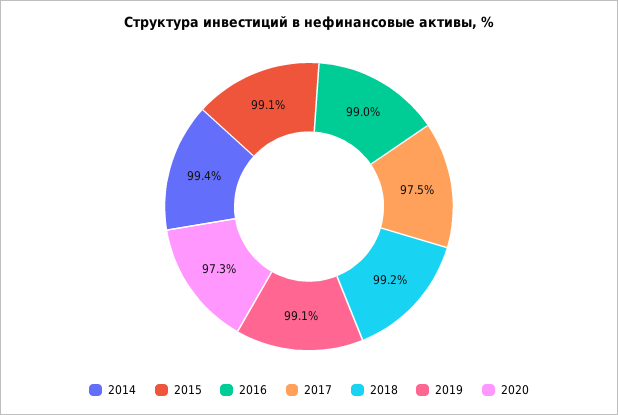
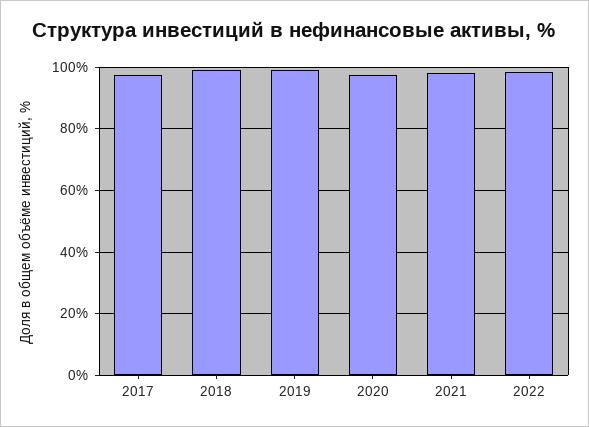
2014: 99.4 -> none
2015: 99.1 -> none
2016: 99 -> none
2021: none -> 98
2022: none -> 98

